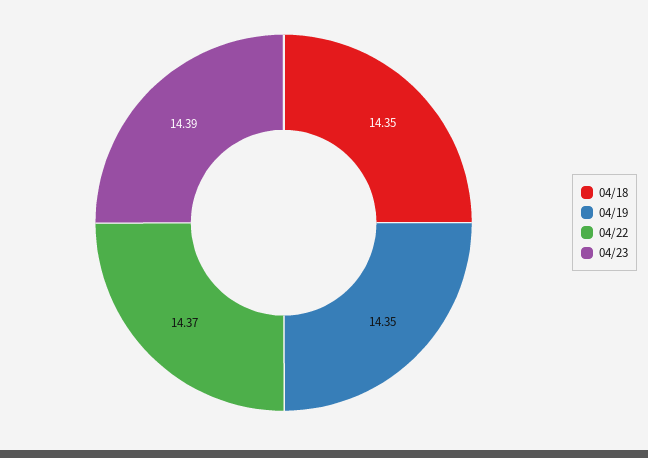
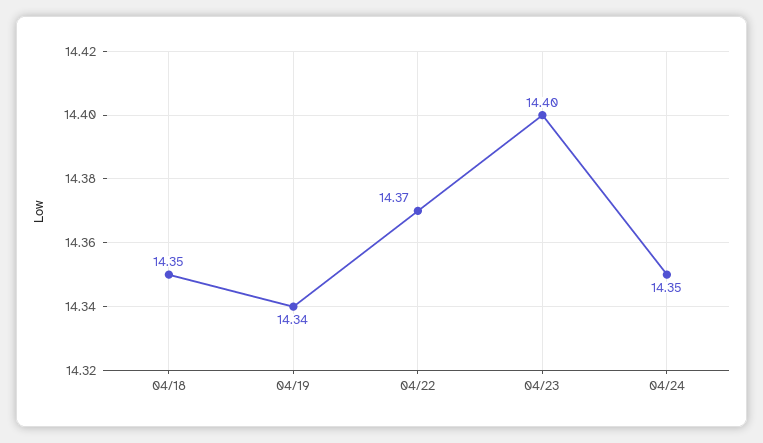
04/19: 14.35 -> 14.34
04/23: 14.39 -> 14.4
04/24: none -> 14.35

